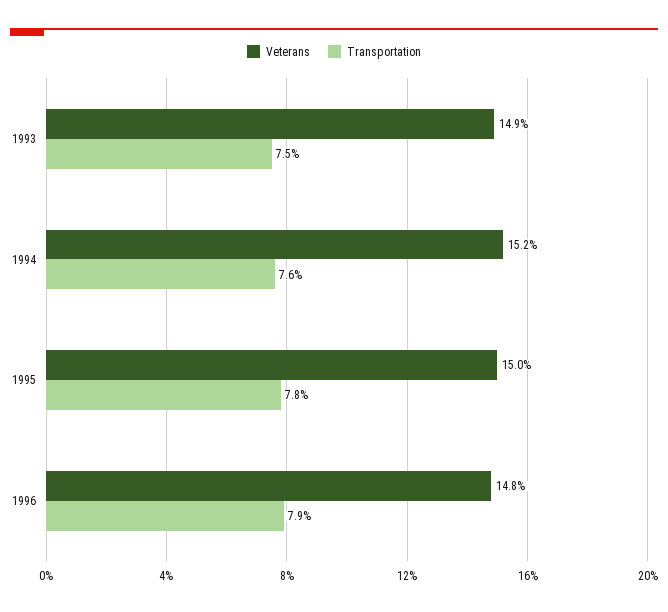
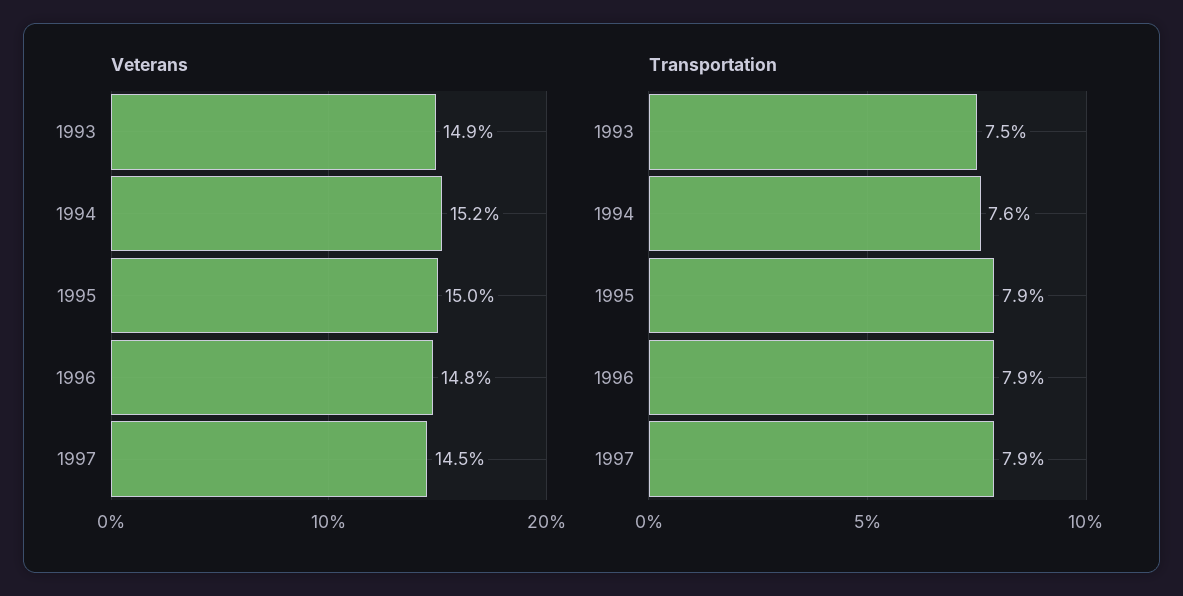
Transportation, 1995: 7.8 -> 7.9
Veterans, 1997: none -> 14.5
Transportation, 1997: none -> 7.9

